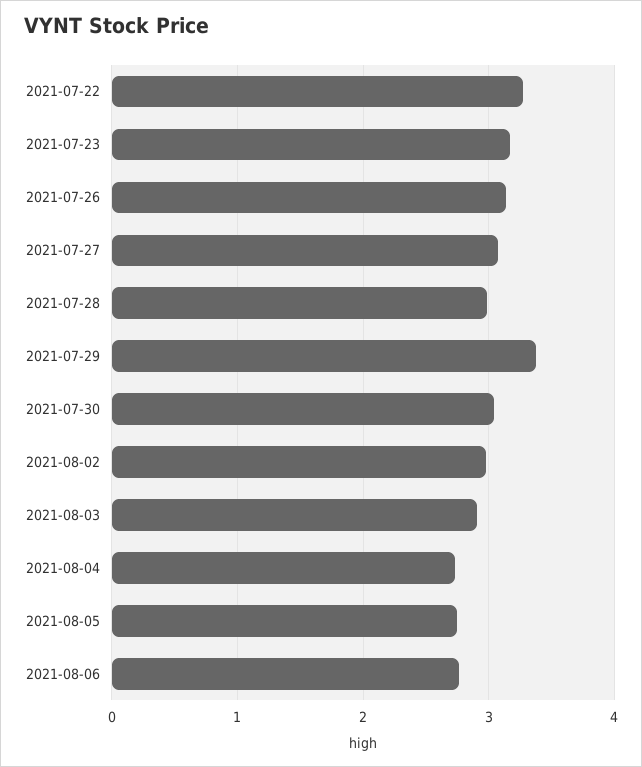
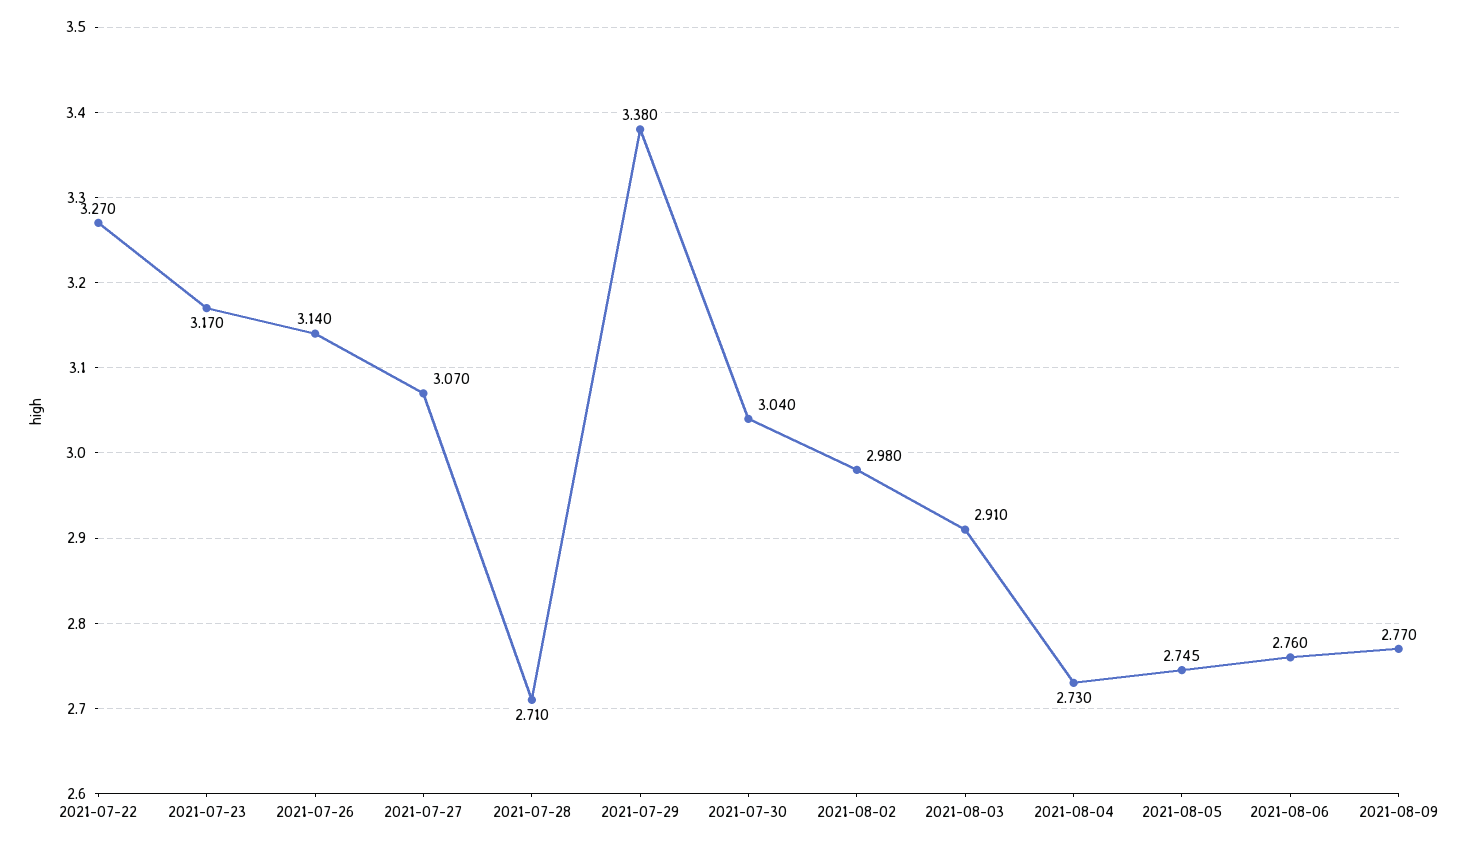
2021-07-28: 3 -> 2.71
2021-08-09: none -> 2.77

